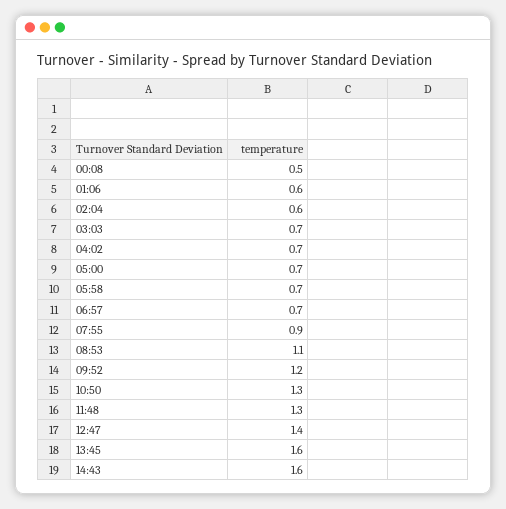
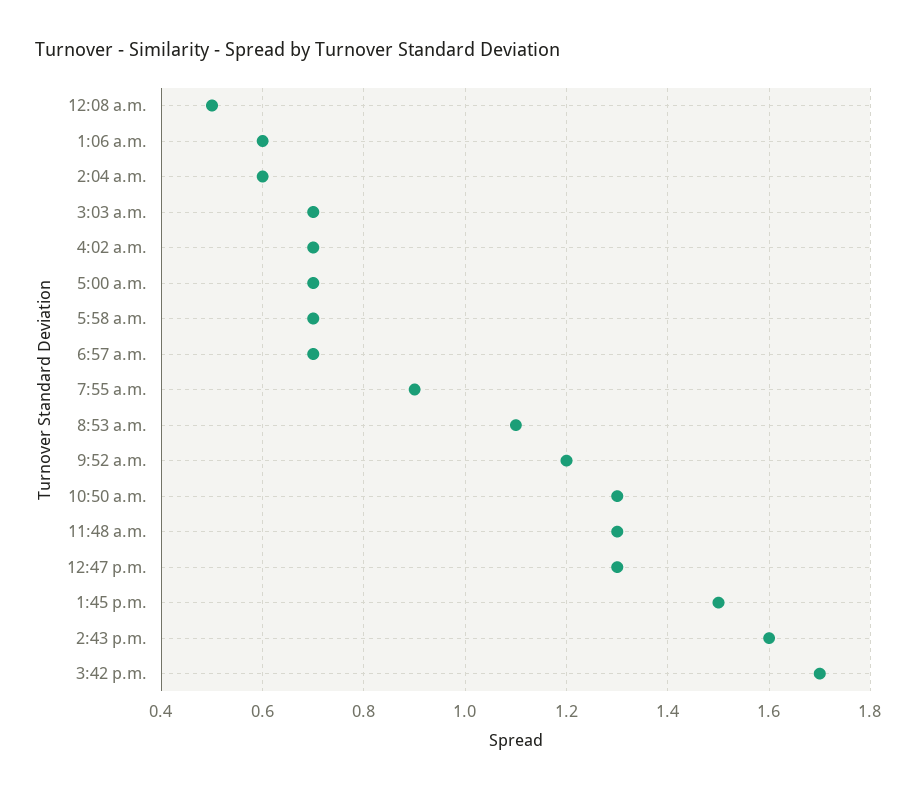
12:47: 1.4 -> 1.3
13:45: 1.6 -> 1.5
3:42 p.m.: none -> 1.7

